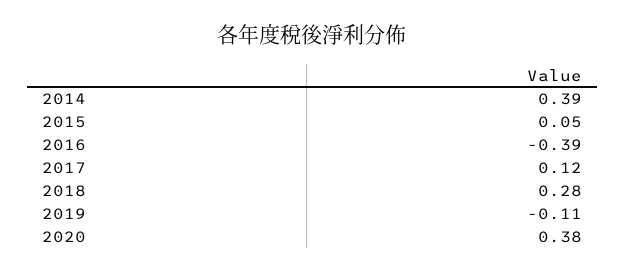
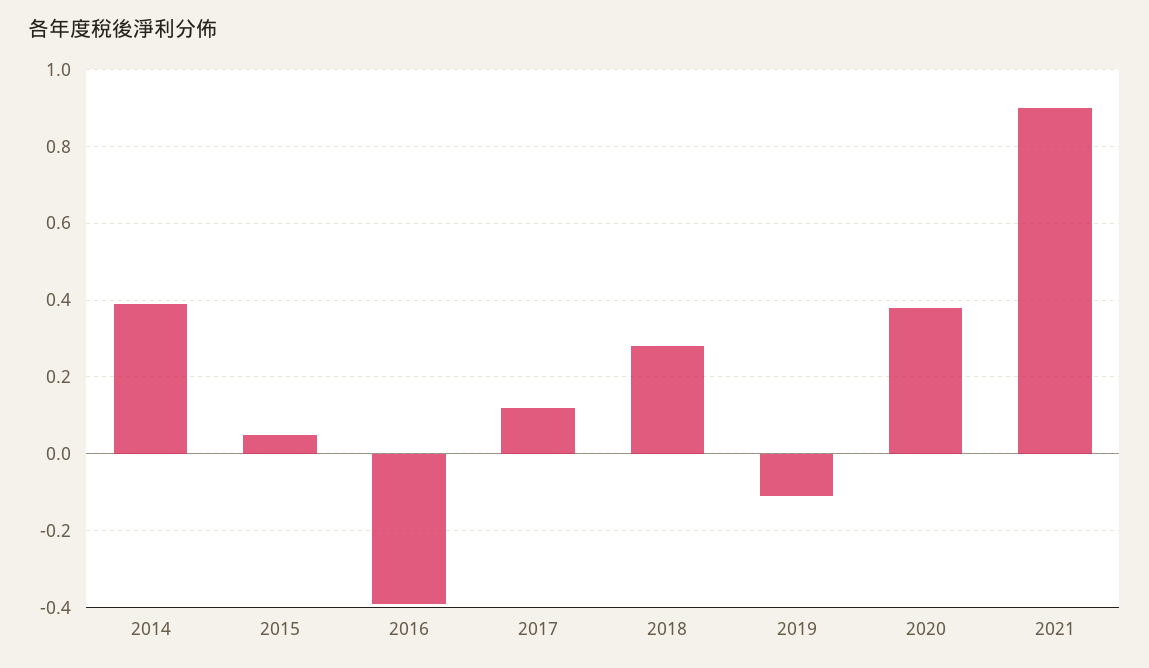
2021: none -> 0.9

